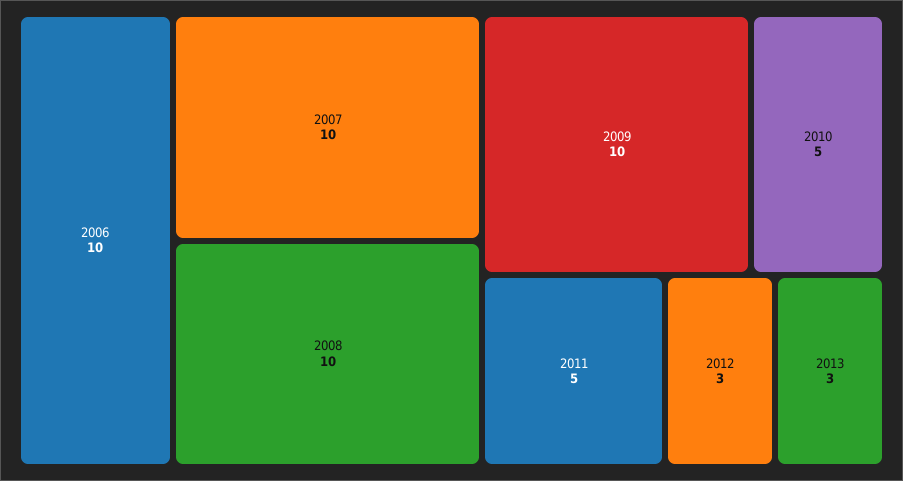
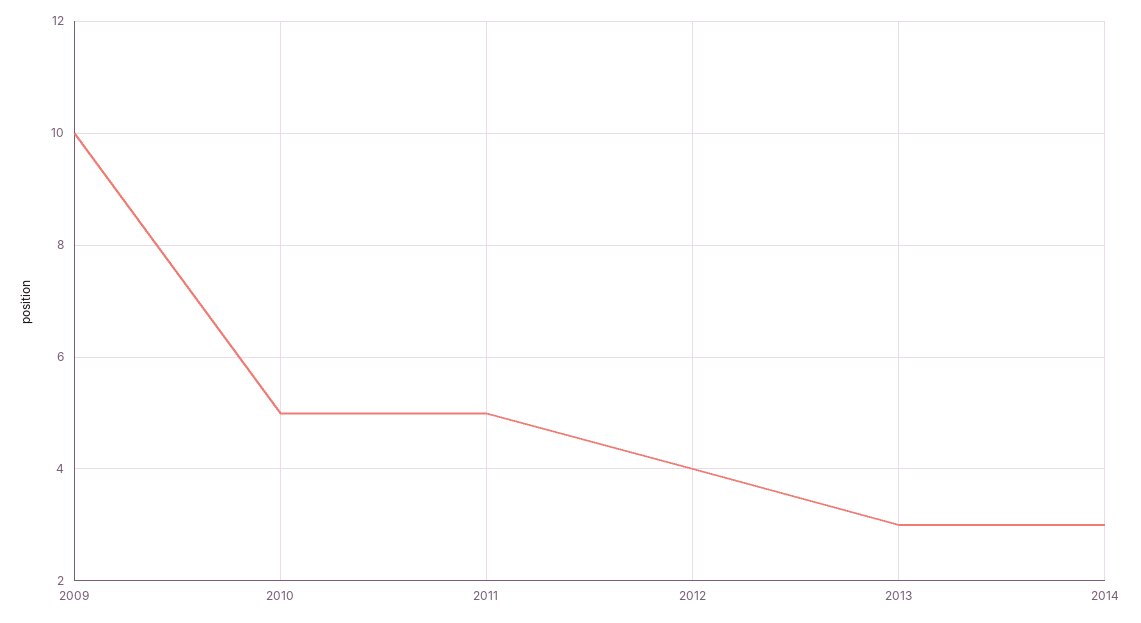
2006: 10 -> none
2007: 10 -> none
2008: 10 -> none
2012: 3 -> 4
2014: none -> 3

